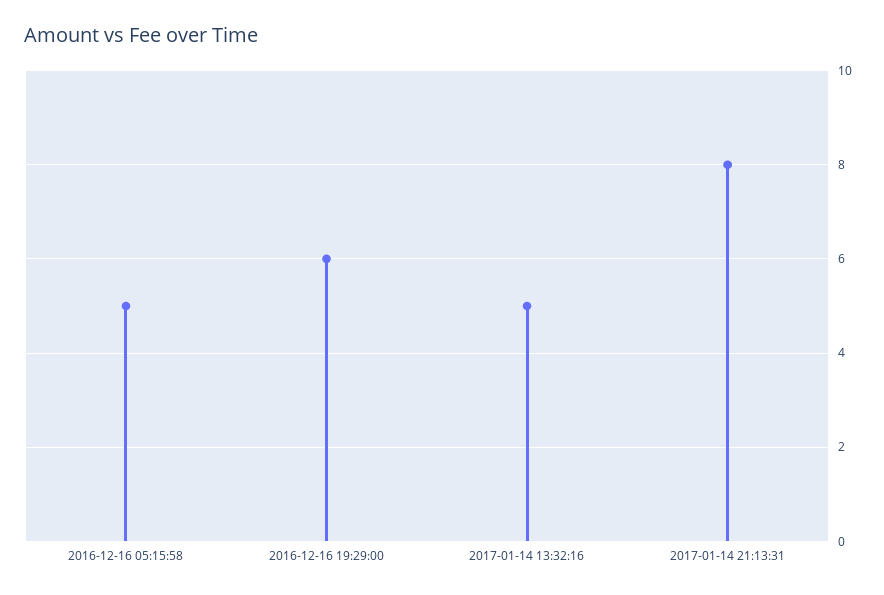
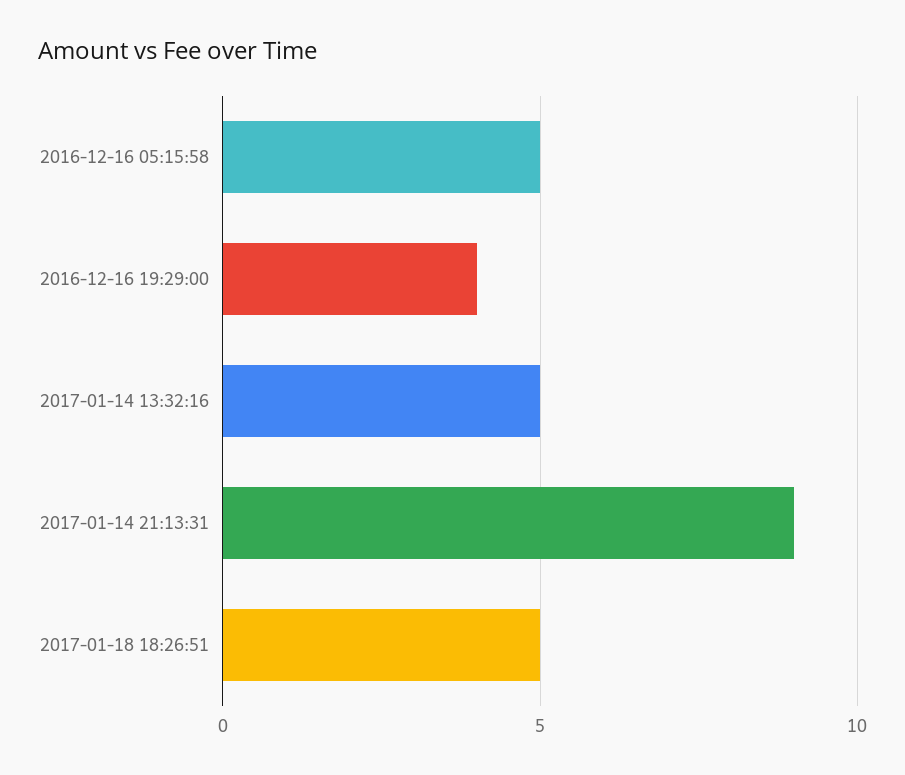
2016-12-16 19:29:00: 6 -> 4
2017-01-14 21:13:31: 8 -> 9
2017-01-18 18:26:51: none -> 5

